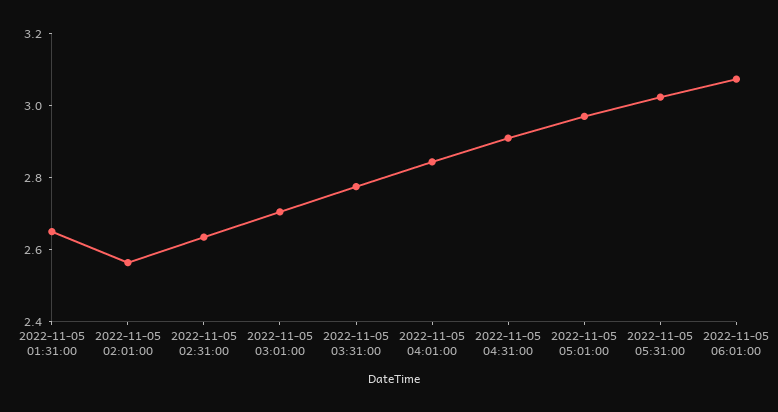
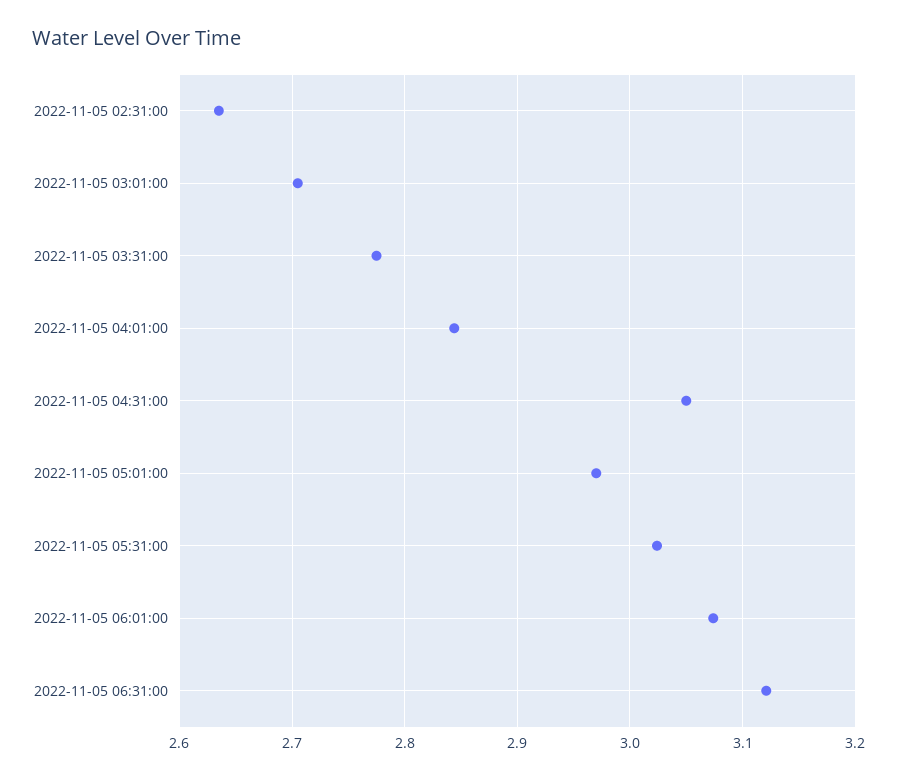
2022-11-05 01:31:00: 2.65 -> none
2022-11-05 02:01:00: 2.55 -> none
2022-11-05 04:31:00: 2.9 -> 3.05
2022-11-05 06:31:00: none -> 3.12

